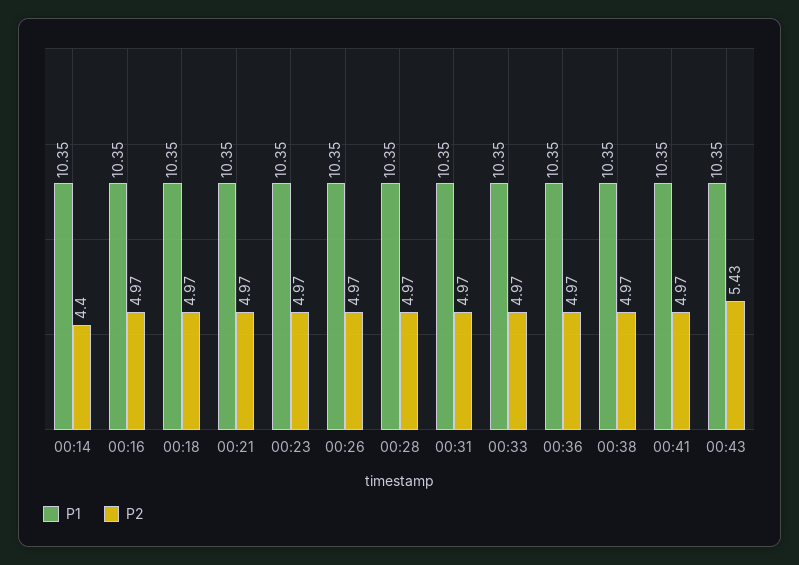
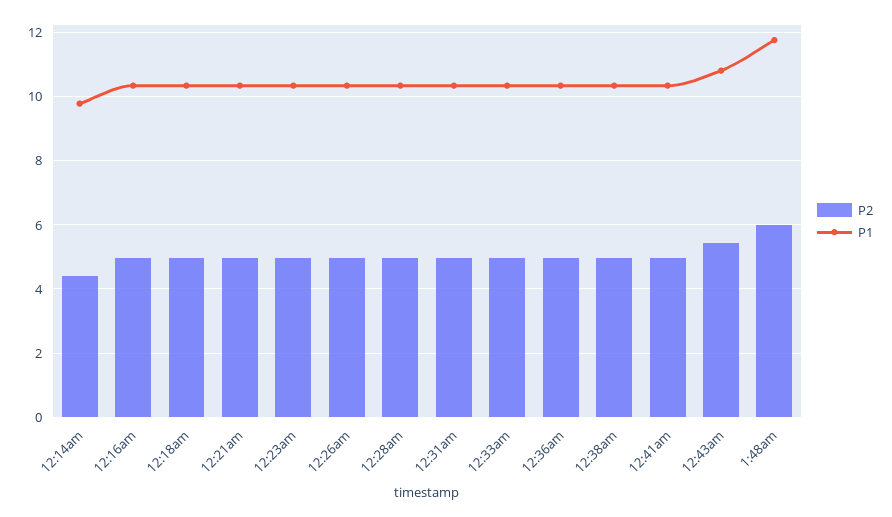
P1, 00:14: 10.35 -> 9.8
P1, 00:43: 10.35 -> 10.8
P2, 1:48am: none -> 6
P1, 1:48am: none -> 11.8

